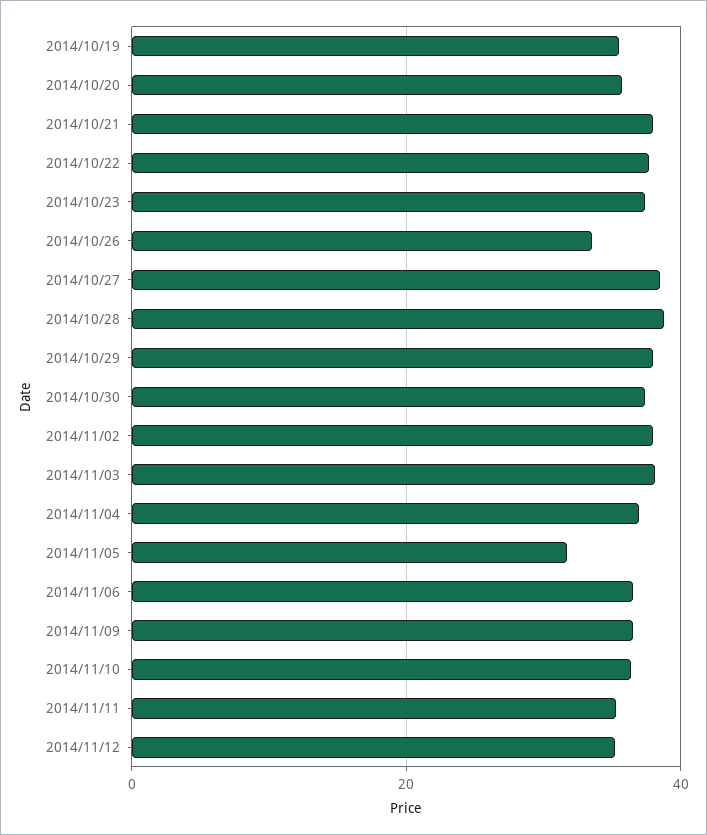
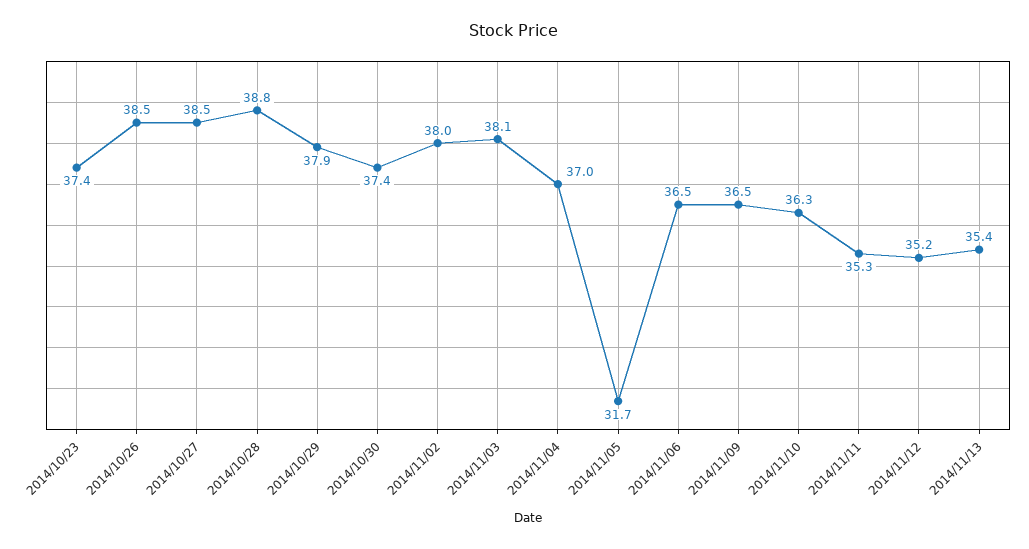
2014/10/19: 36 -> none
2014/10/20: 36 -> none
2014/10/21: 38 -> none
2014/10/22: 38 -> none
2014/10/26: 34 -> 38.5
2014/11/13: none -> 35.4

